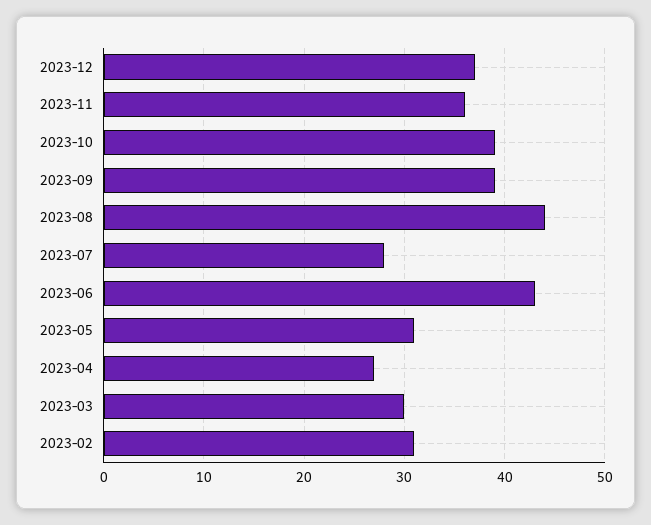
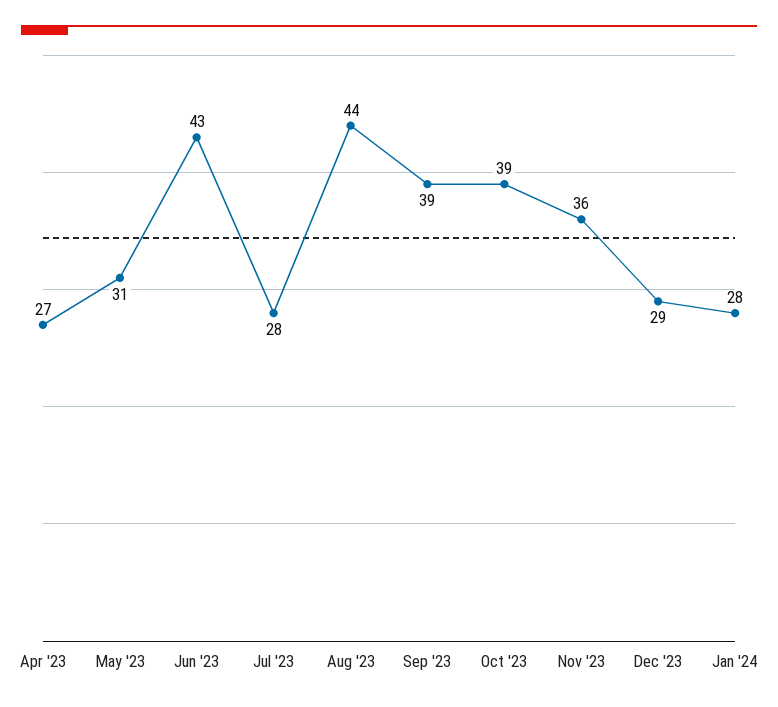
2023-12: 37 -> 29
2023-03: 30 -> none
2023-02: 31 -> none
Jan '24: none -> 28

